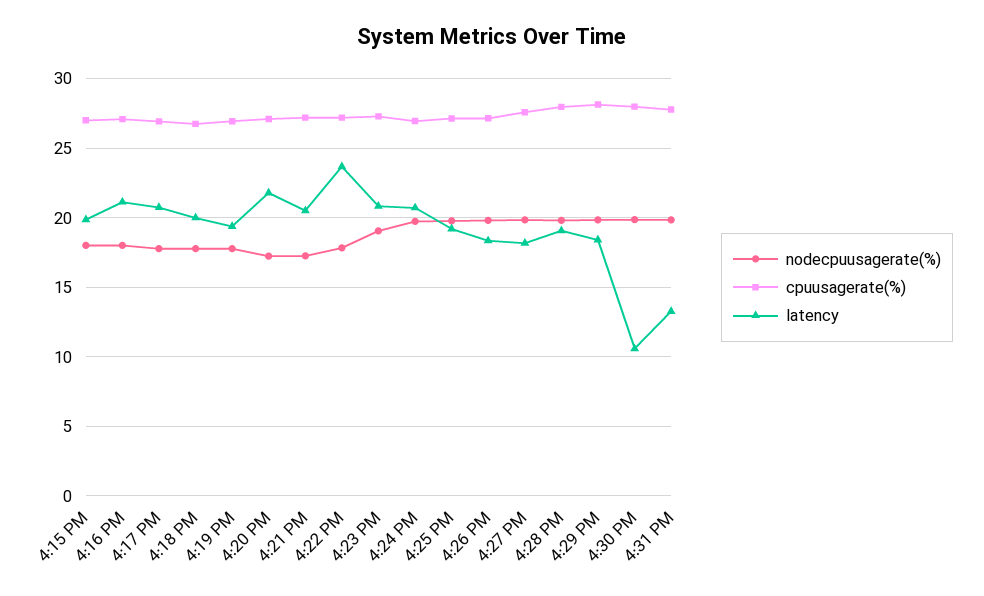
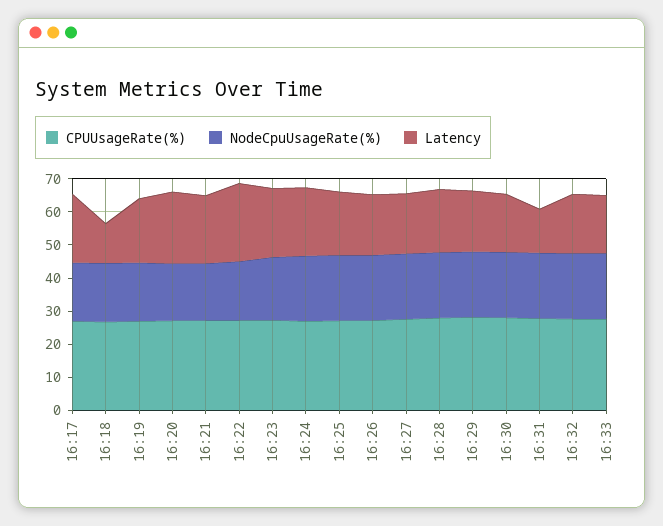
nodecpuusagerate(%), 4:15 PM: 18 -> none
cpuusagerate(%), 4:15 PM: 27 -> none
latency, 4:15 PM: 20 -> none
nodecpuusagerate(%), 4:16 PM: 18 -> none
cpuusagerate(%), 4:16 PM: 27 -> none
latency, 4:16 PM: 21 -> none
latency, 4:18 PM: 20 -> 12.5
latency, 4:30 PM: 10.5 -> 17.5
cpuusagerate(%), 16:32: none -> 27.5
nodecpuusagerate(%), 16:32: none -> 20
latency, 16:32: none -> 17.5
cpuusagerate(%), 16:33: none -> 27.5
nodecpuusagerate(%), 16:33: none -> 20
latency, 16:33: none -> 17.5

